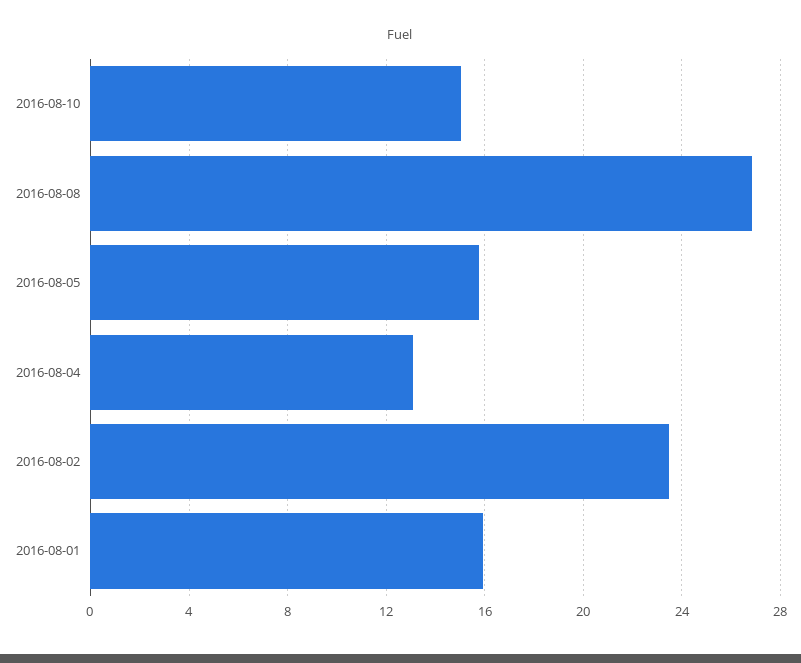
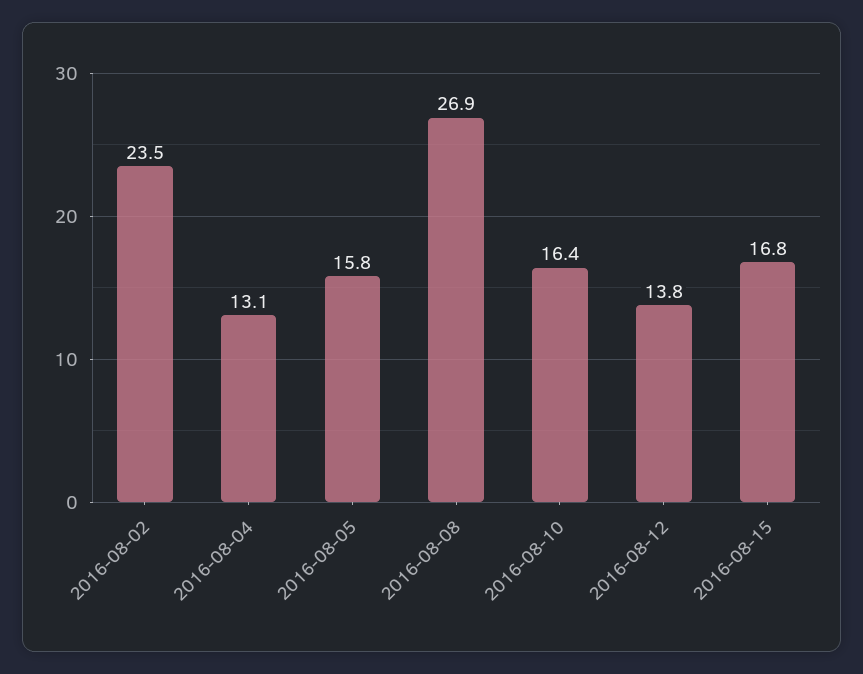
2016-08-10: 15 -> 16.4
2016-08-01: 16 -> none
2016-08-12: none -> 13.8
2016-08-15: none -> 16.8

